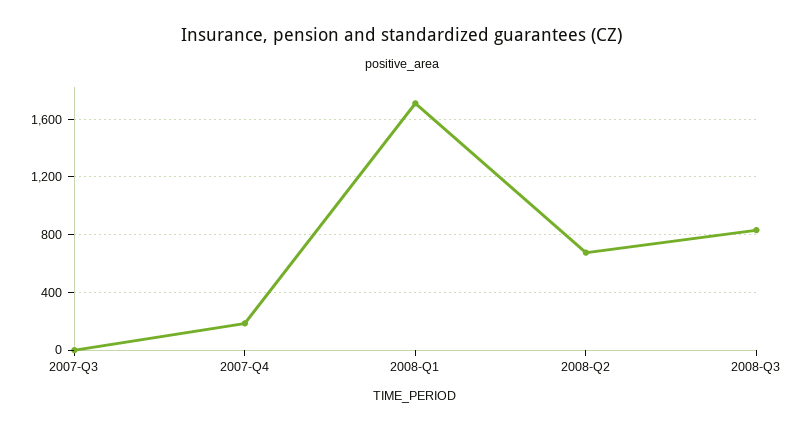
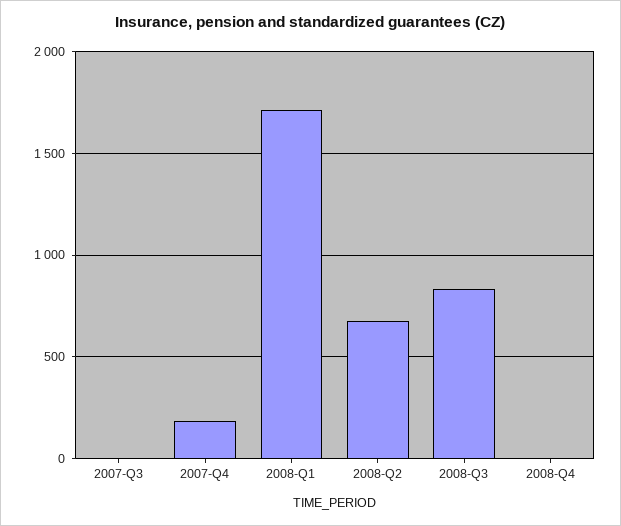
2008-Q4: none -> 0

